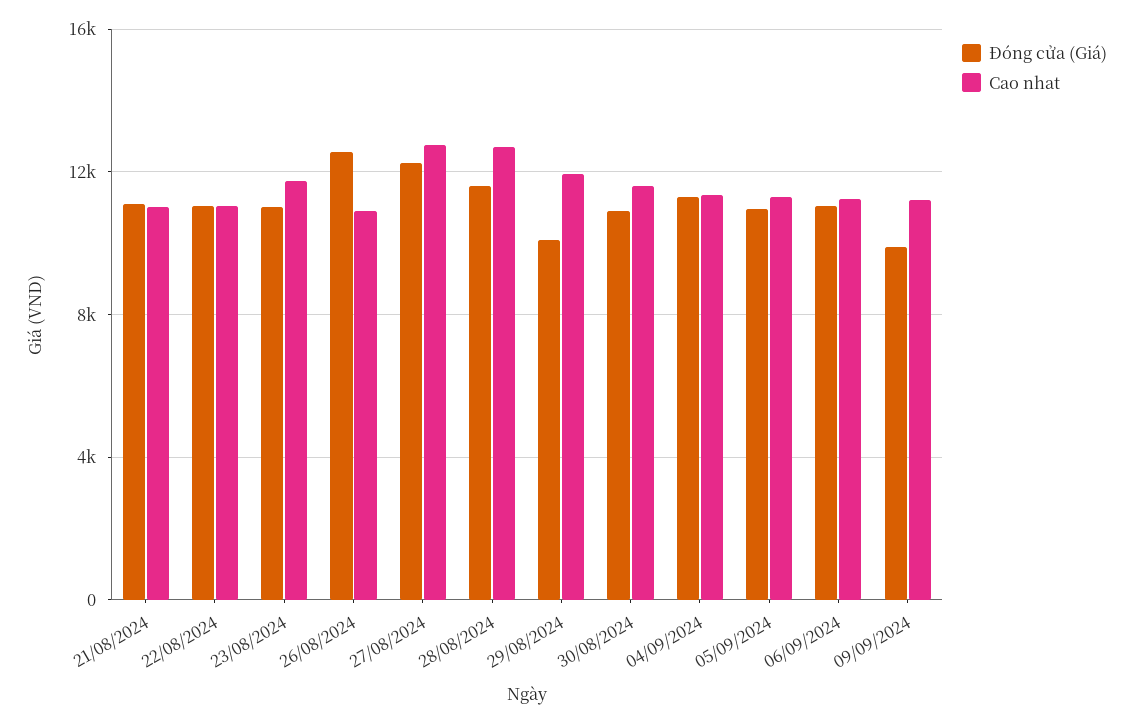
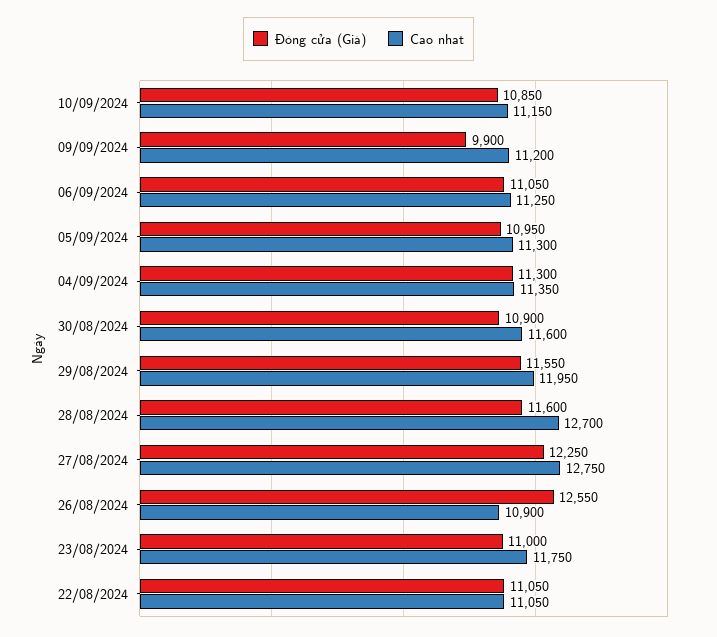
Đóng cửa (Giá), 21/08/2024: 11000 -> none
Cao nhat, 21/08/2024: 11000 -> none
Đóng cửa (Giá), 29/08/2024: 10000 -> 11550
Đóng cửa (Giá), 10/09/2024: none -> 10850
Cao nhat, 10/09/2024: none -> 11150

